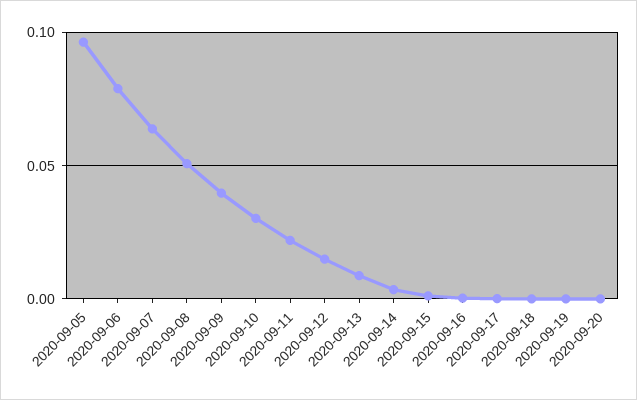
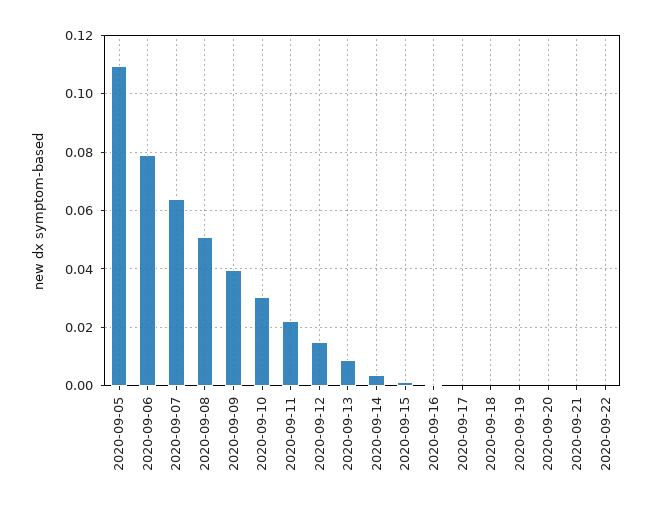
2020-09-05: 0.095 -> 0.11
2020-09-21: none -> 0
2020-09-22: none -> 0

